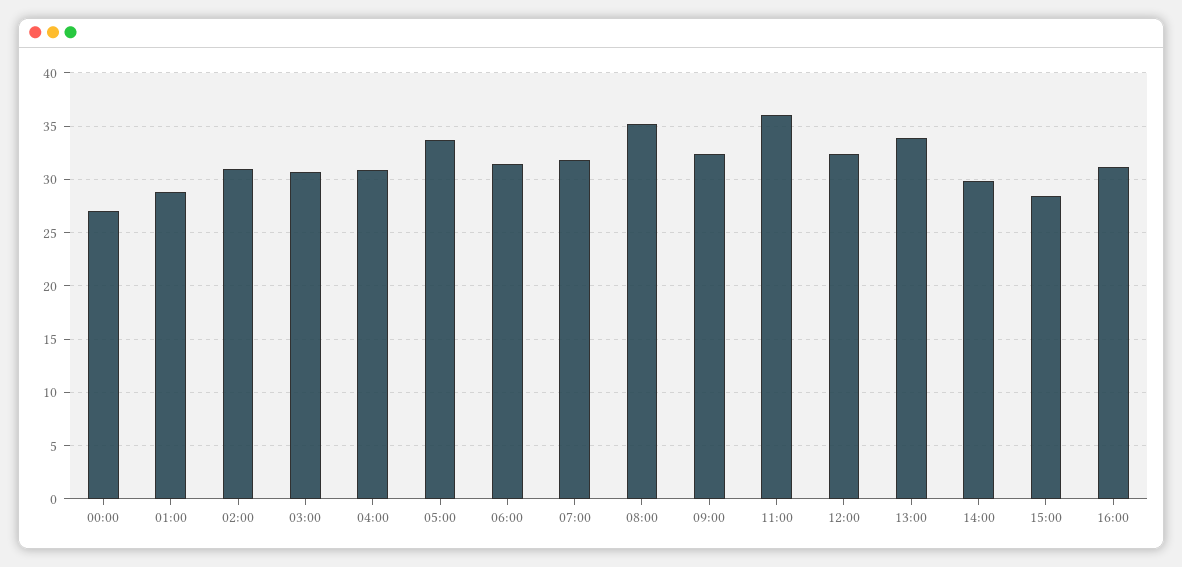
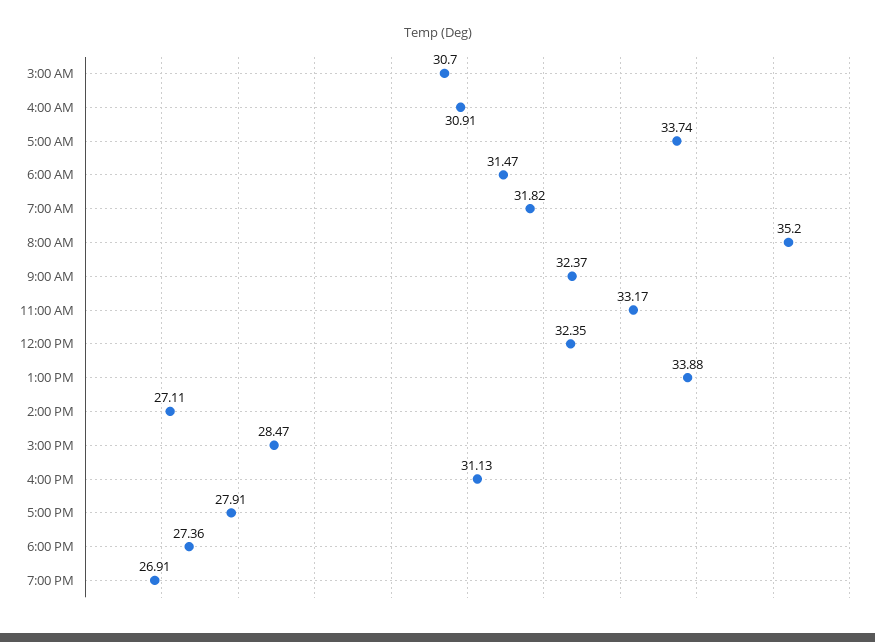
00:00: 27 -> none
01:00: 29 -> none
02:00: 31 -> none
11:00: 36 -> 33.17
14:00: 30 -> 27.11
5:00 PM: none -> 27.91
6:00 PM: none -> 27.36
7:00 PM: none -> 26.91

